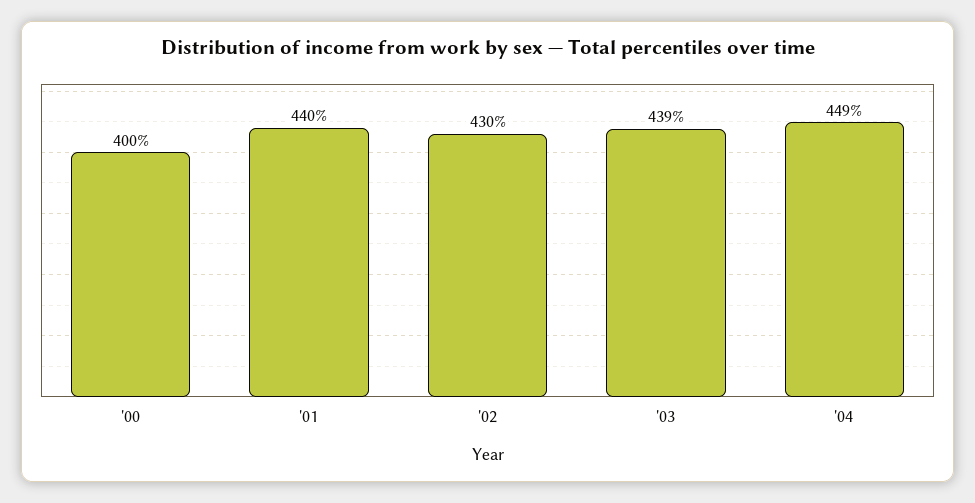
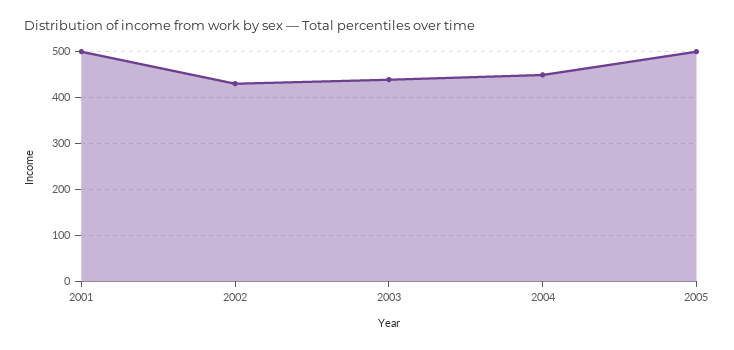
'00: 400 -> none
'01: 440 -> 500
2005: none -> 500

